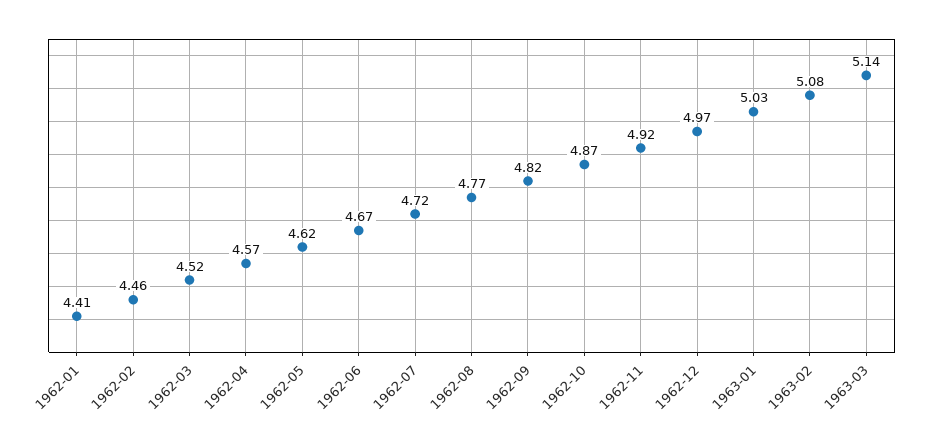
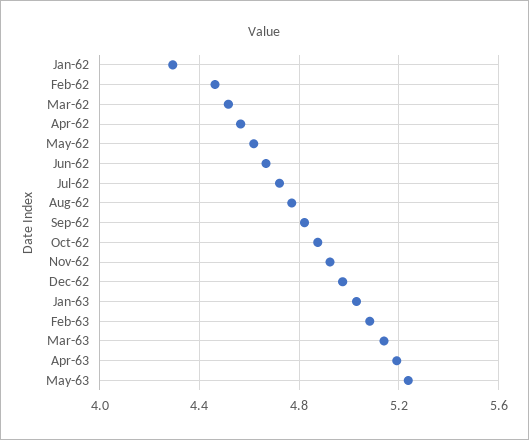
1962-01: 4.41 -> 4.3
Apr-63: none -> 5.2
May-63: none -> 5.25

